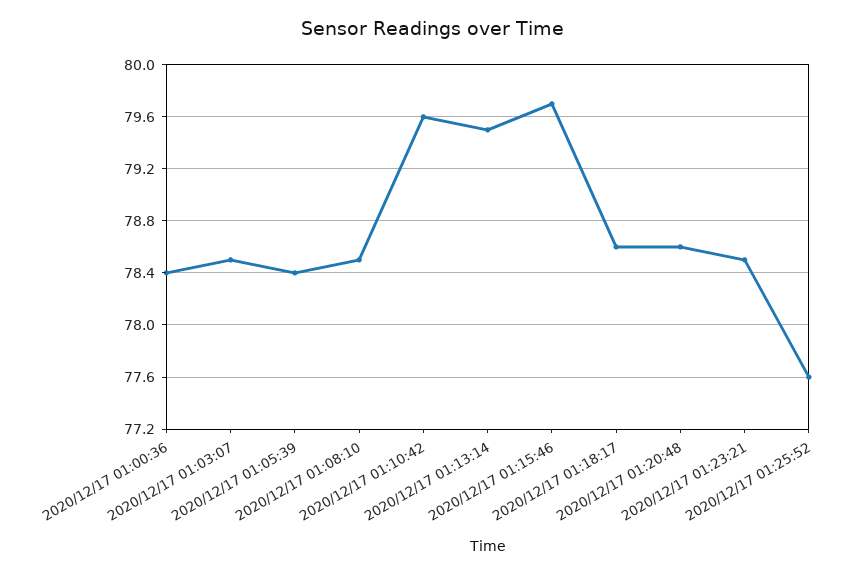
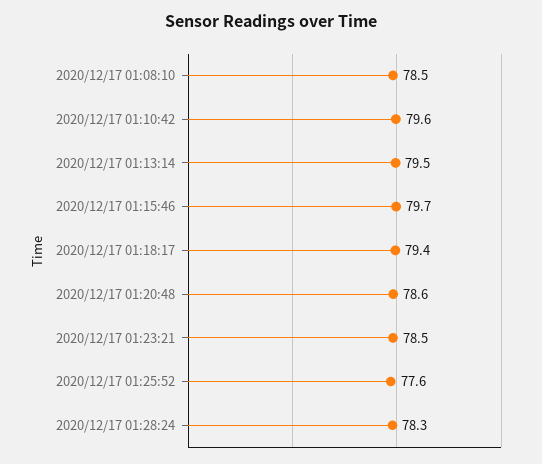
2020/12/17 01:00:36: 78.4 -> none
2020/12/17 01:03:07: 78.5 -> none
2020/12/17 01:05:39: 78.4 -> none
2020/12/17 01:18:17: 78.6 -> 79.4
2020/12/17 01:28:24: none -> 78.3

